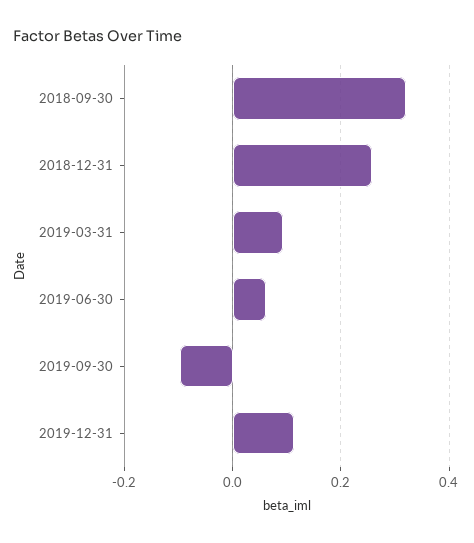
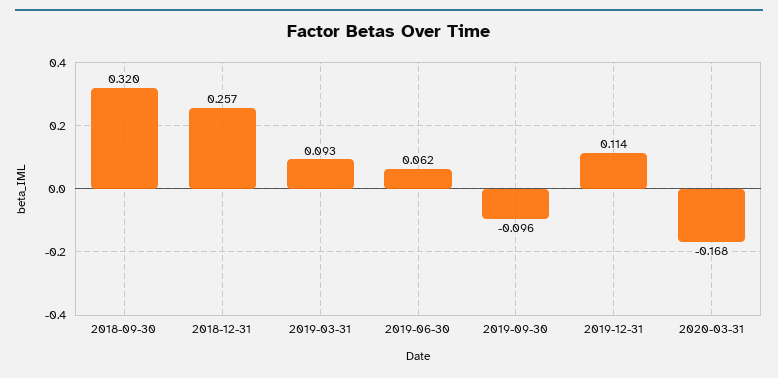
2020-03-31: none -> -0.168

